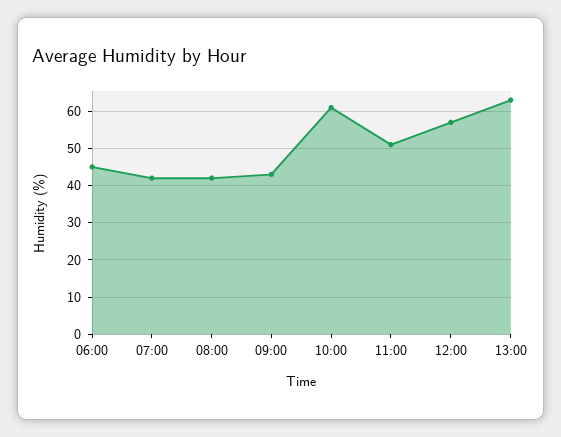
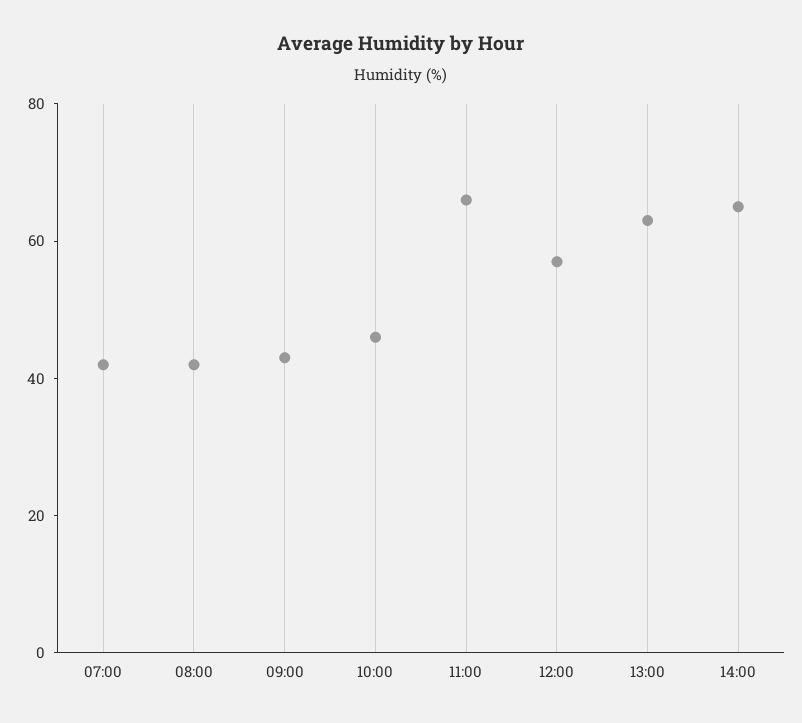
06:00: 45 -> none
10:00: 60 -> 45
11:00: 50 -> 65
14:00: none -> 65

